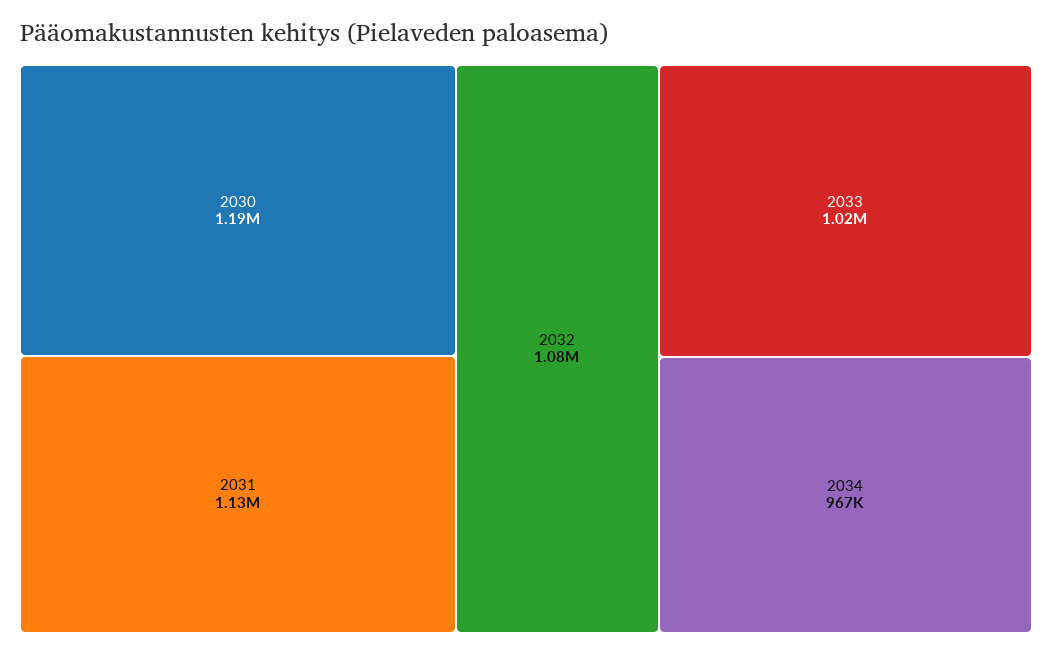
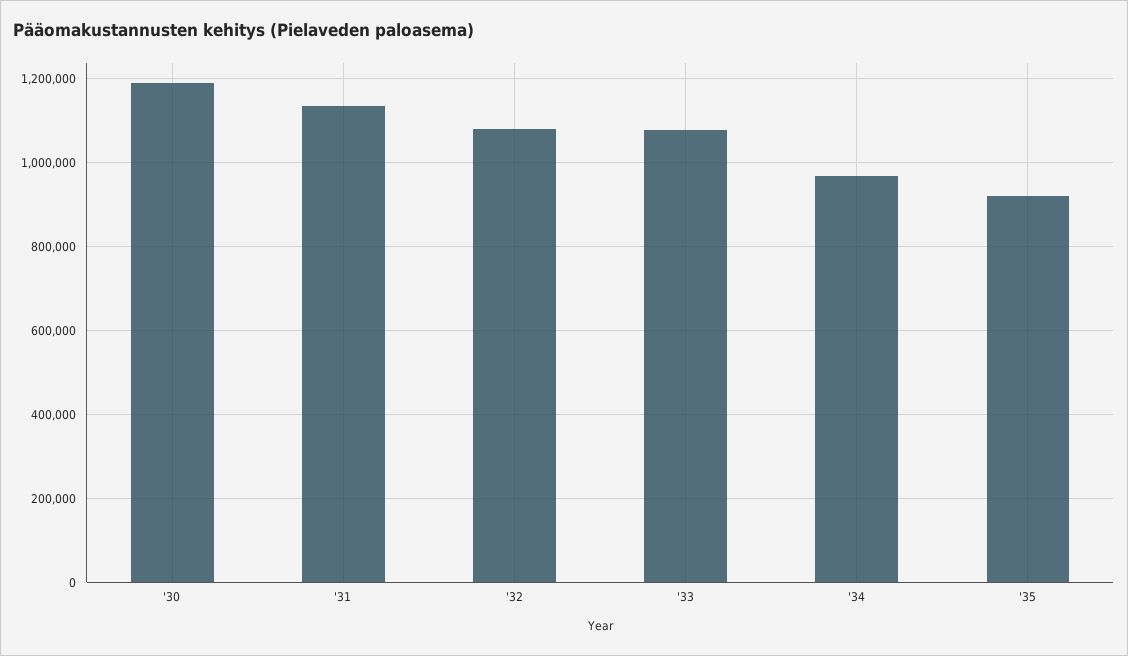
2033: 1020000 -> 1080000
'35: none -> 920000

